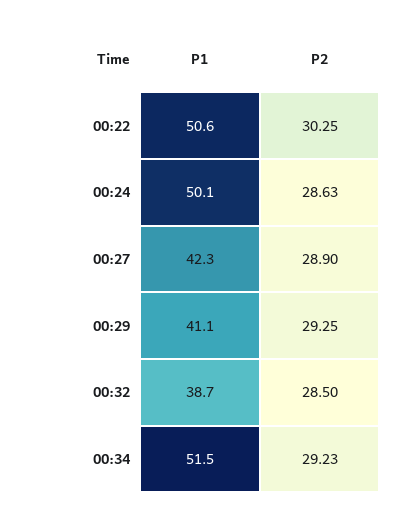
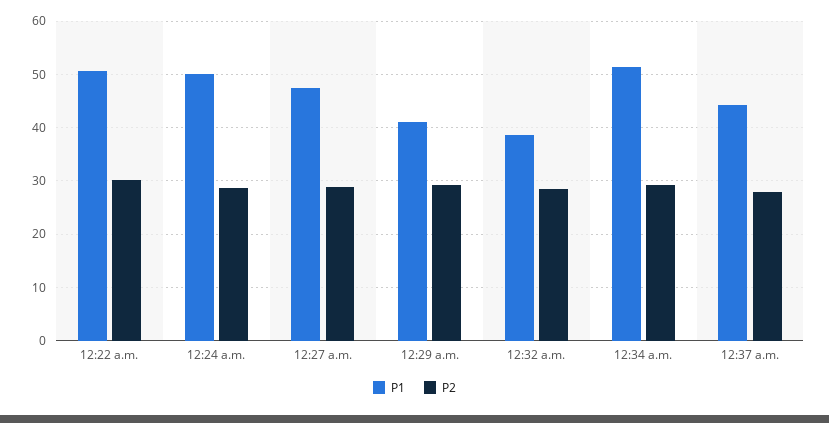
P1, 00:27: 42.3 -> 48
P1, 12:37 a.m.: none -> 44
P2, 12:37 a.m.: none -> 28

